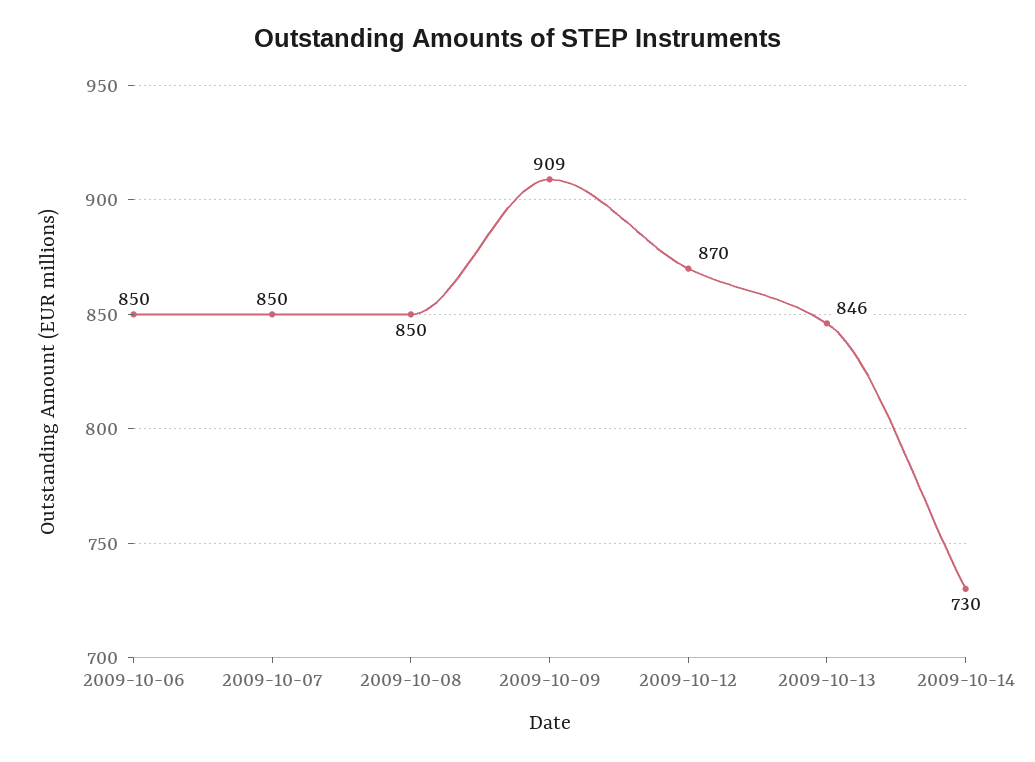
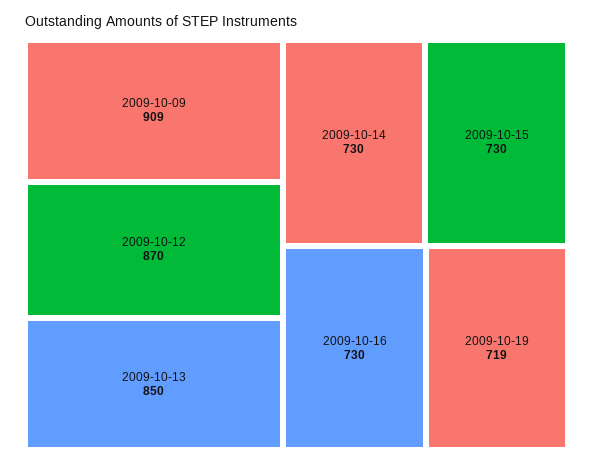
2009-10-06: 850 -> none
2009-10-07: 850 -> none
2009-10-08: 850 -> none
2009-10-13: 846 -> 850
2009-10-15: none -> 730
2009-10-16: none -> 730
2009-10-19: none -> 719

